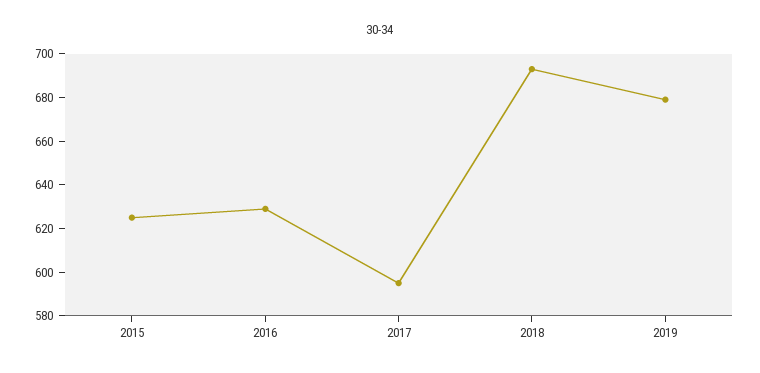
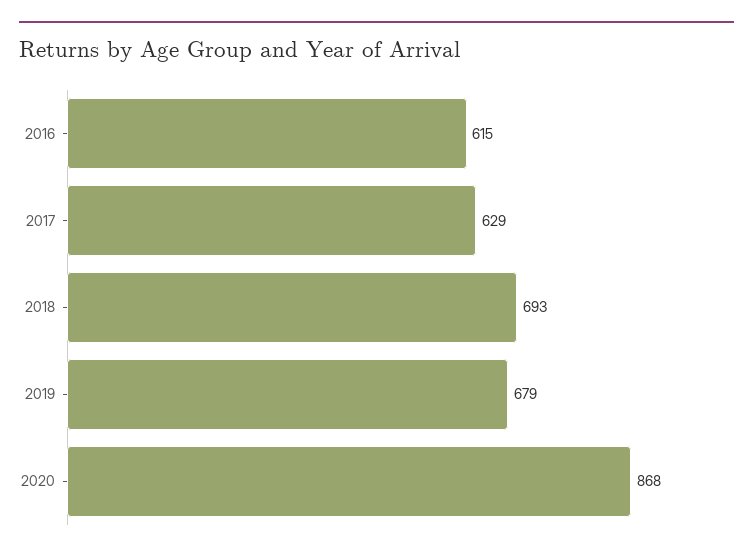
2015: 625 -> none
2016: 630 -> 615
2017: 595 -> 629
2020: none -> 868

